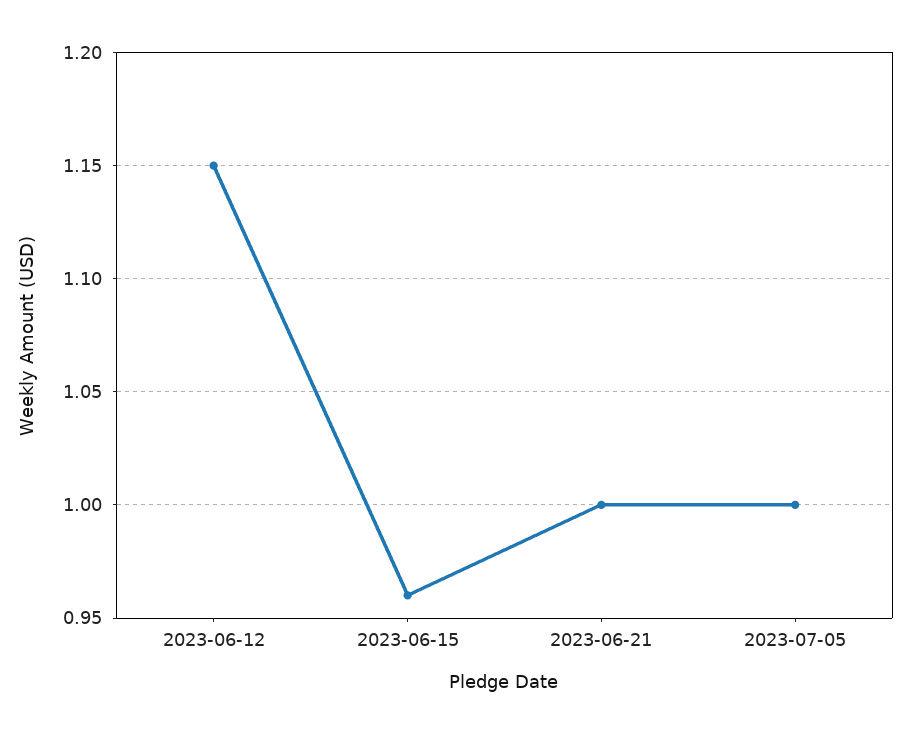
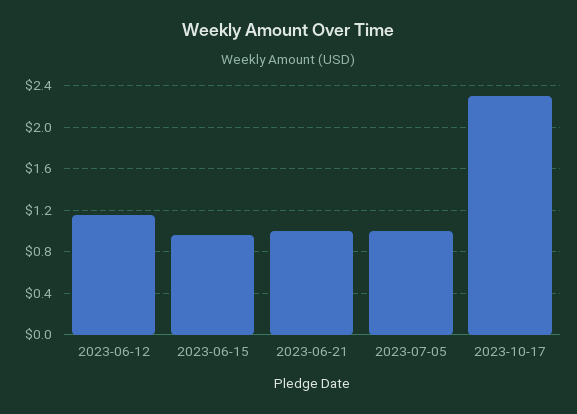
2023-10-17: none -> 2.3

